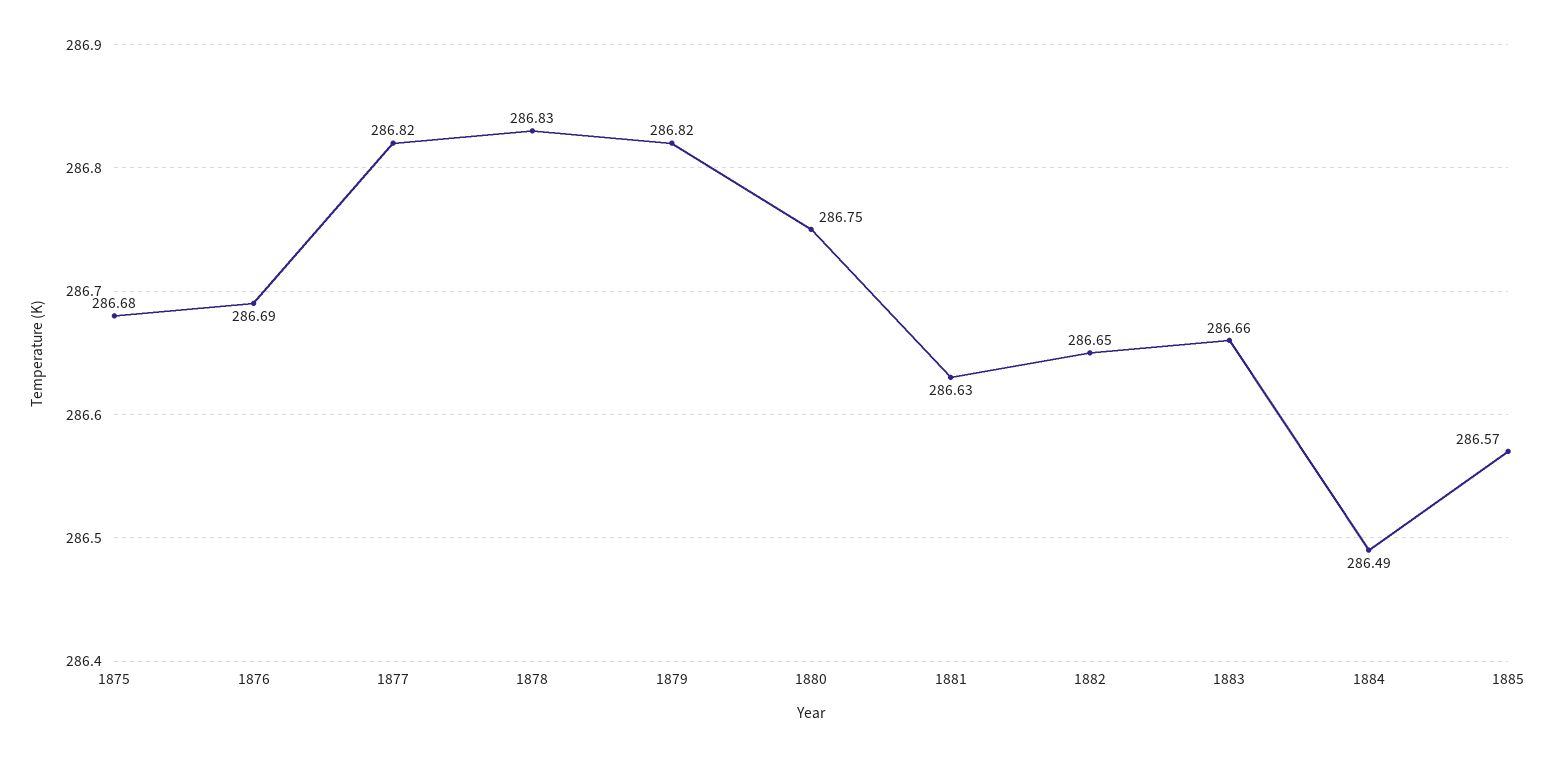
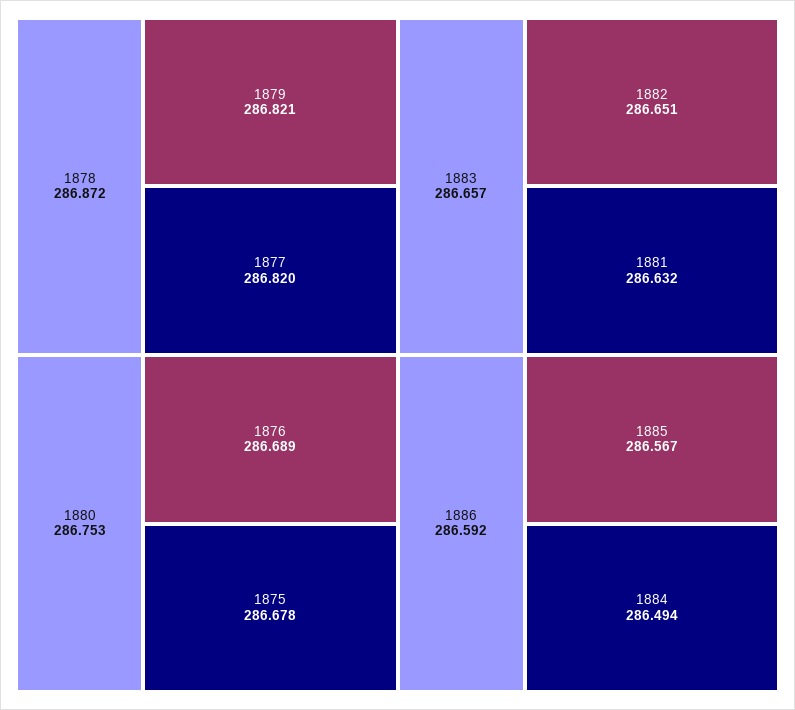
1878: 286.83 -> 286.872
1886: none -> 286.592

